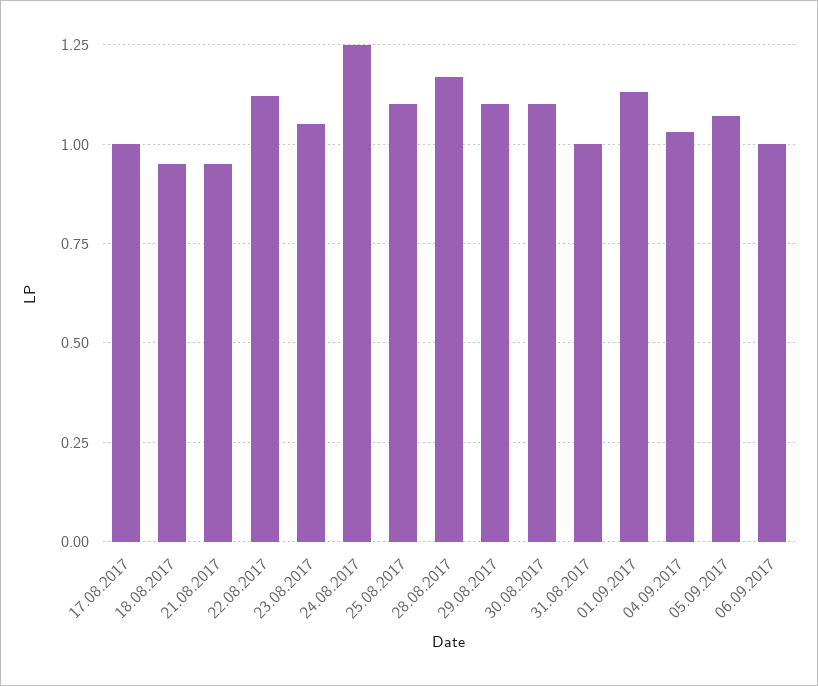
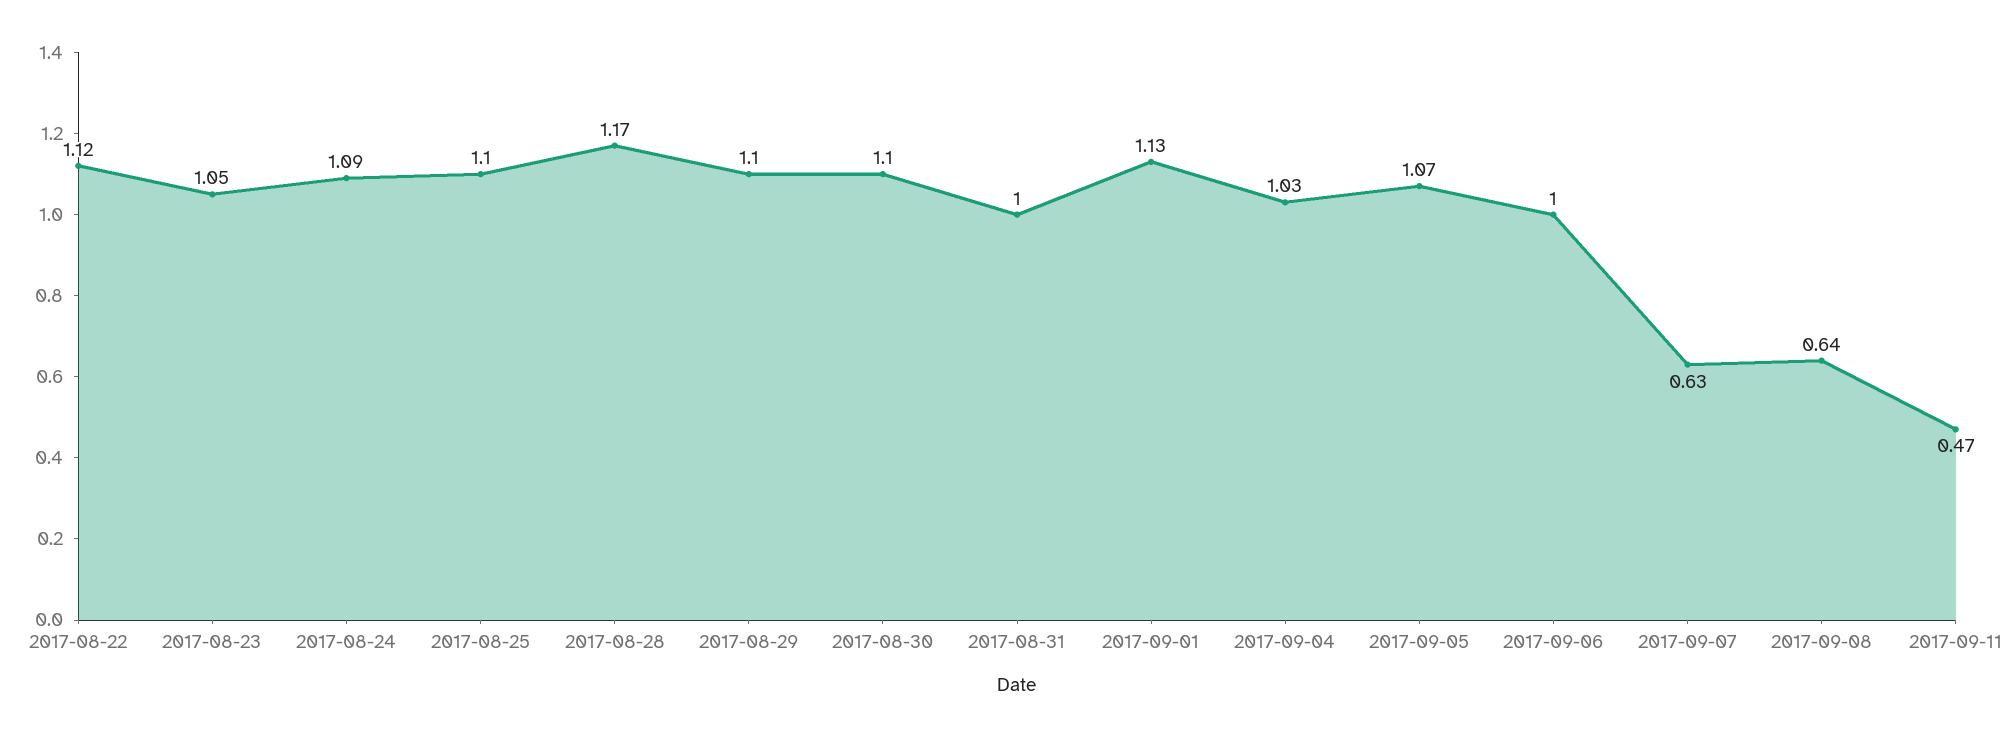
17.08.2017: 1 -> none
18.08.2017: 0.95 -> none
21.08.2017: 0.95 -> none
24.08.2017: 1.25 -> 1.09
2017-09-07: none -> 0.63
2017-09-08: none -> 0.64
2017-09-11: none -> 0.47

